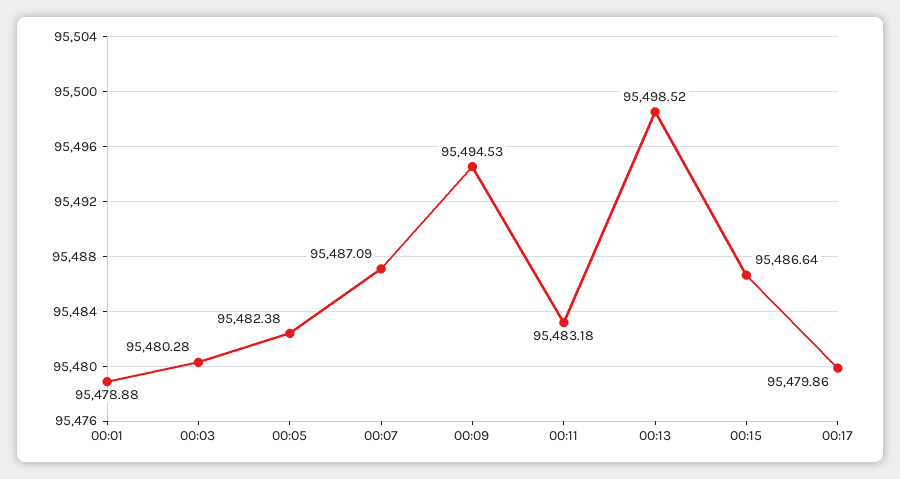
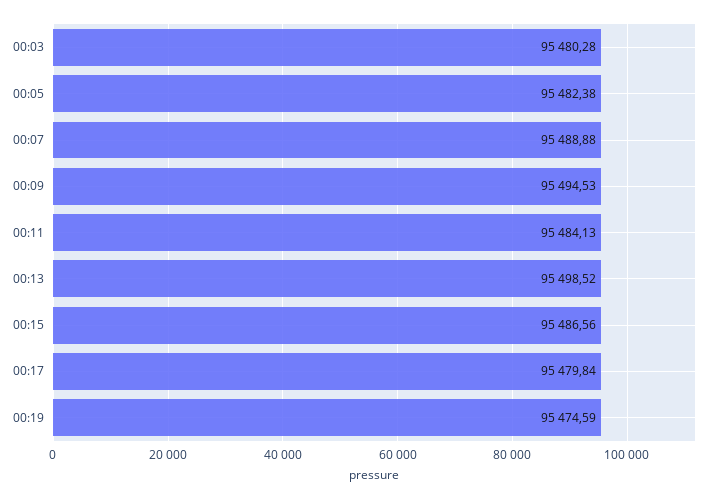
00:01: 95478.88 -> none
00:07: 95487.09 -> 95488.88
00:11: 95483.18 -> 95484.13
00:15: 95486.64 -> 95486.56
00:17: 95479.86 -> 95479.84
00:19: none -> 95474.59

